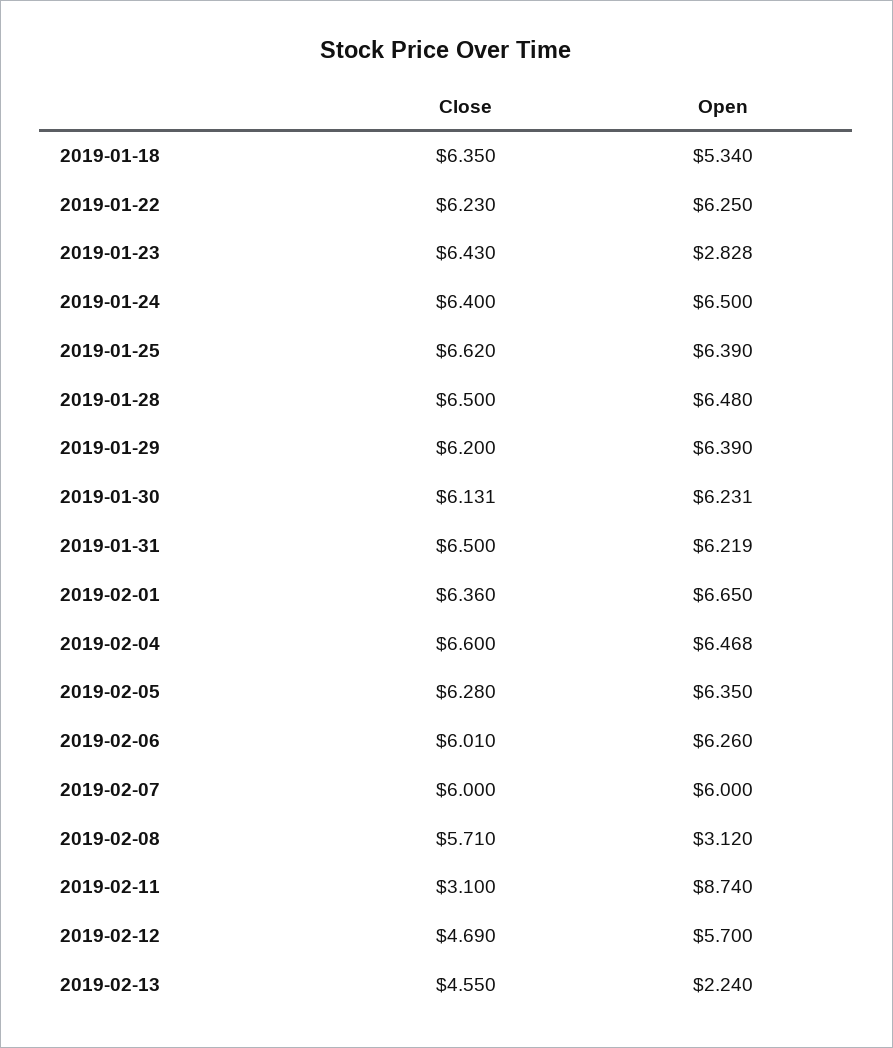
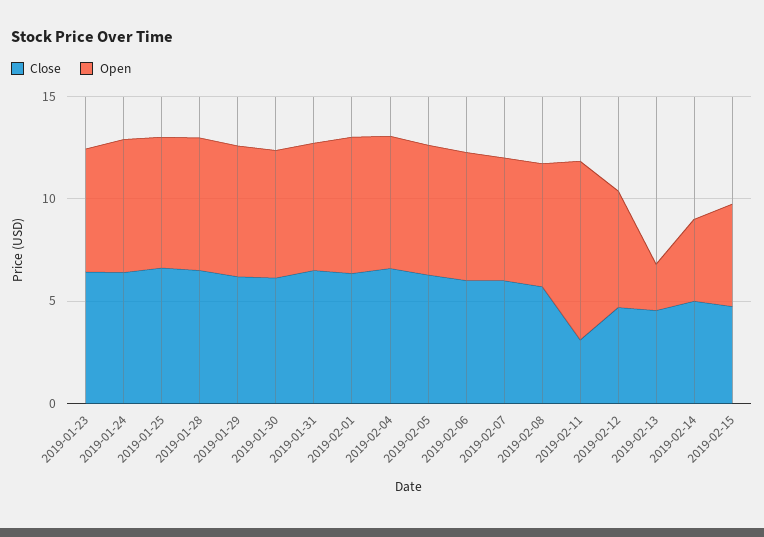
Close, 2019-01-18: 6.35 -> none
Open, 2019-01-18: 5.34 -> none
Close, 2019-01-22: 6.23 -> none
Open, 2019-01-22: 6.25 -> none
Open, 2019-01-23: 2.828 -> 6
Open, 2019-02-08: 3.12 -> 6
Close, 2019-02-14: none -> 5
Open, 2019-02-14: none -> 4
Close, 2019-02-15: none -> 5
Open, 2019-02-15: none -> 5

